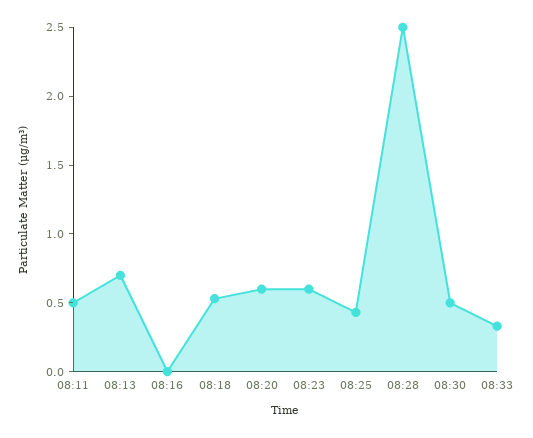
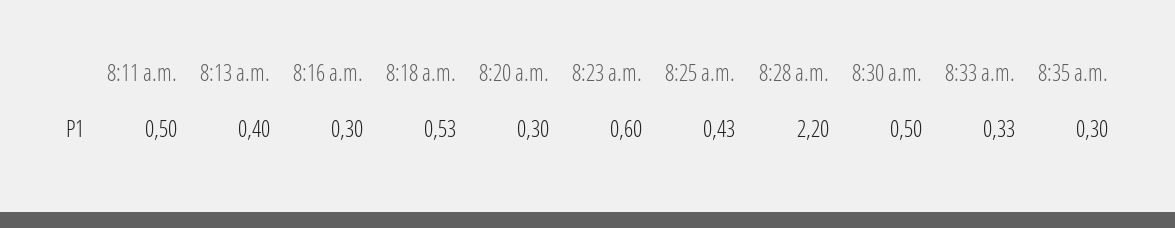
08:13: 0.7 -> 0.4
08:16: 0 -> 0.3
08:20: 0.6 -> 0.3
08:28: 2.5 -> 2.2
8:35 a.m.: none -> 0.3

